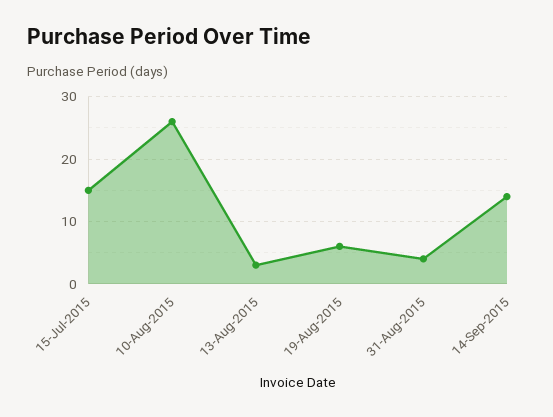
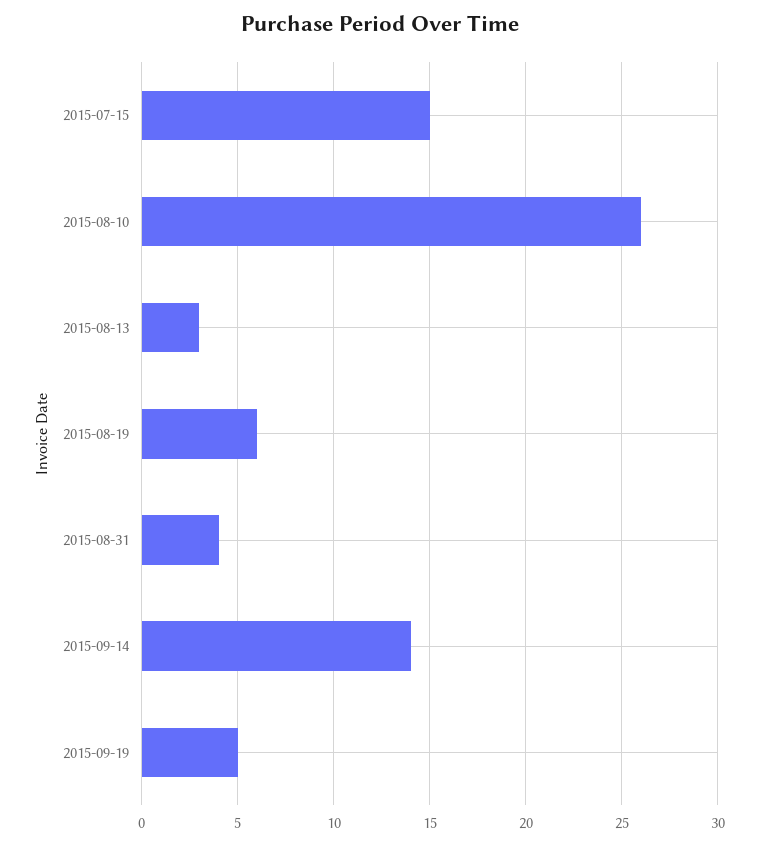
2015-09-19: none -> 5

